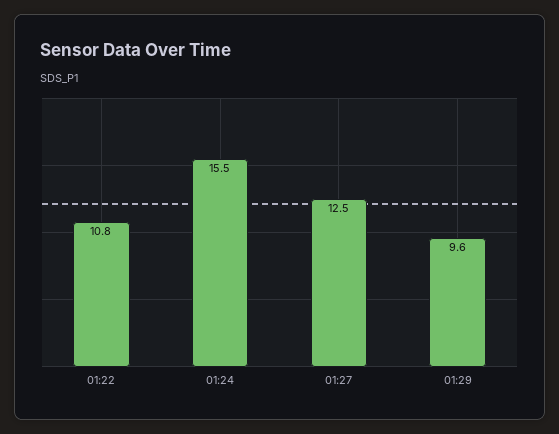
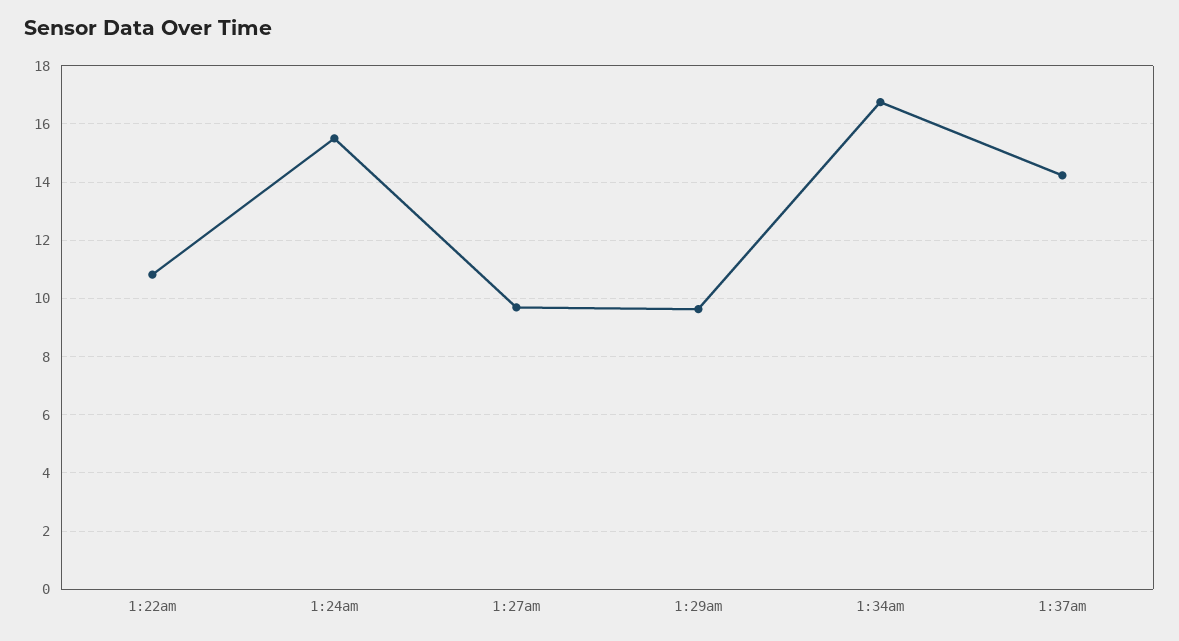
01:27: 12.5 -> 9.75
1:34am: none -> 16.75
1:37am: none -> 14.25

